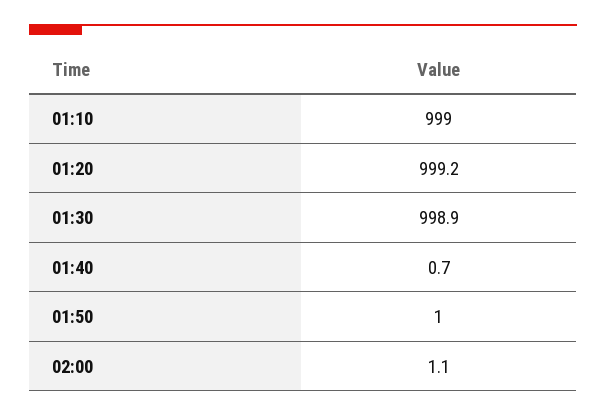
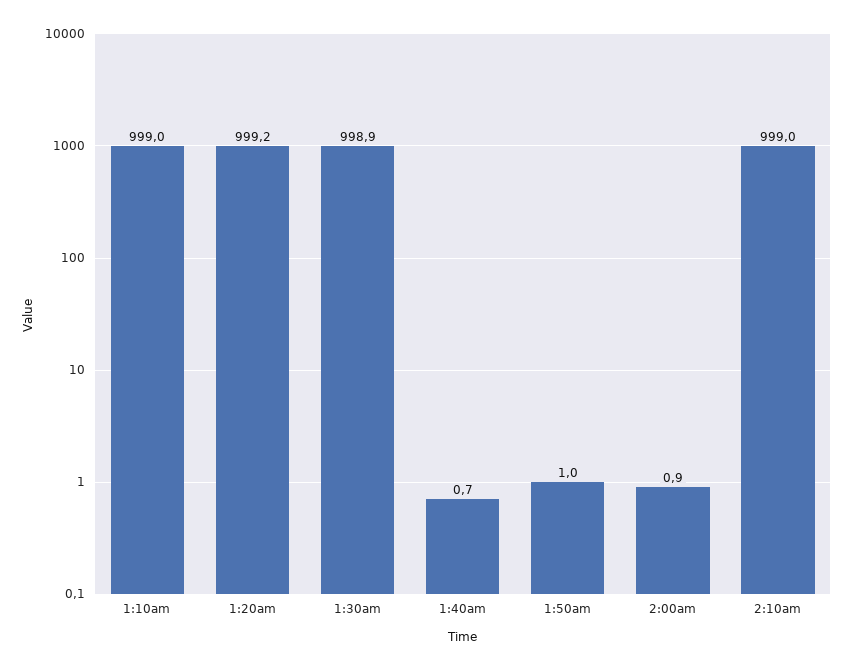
02:00: 1.1 -> 0.9
2:10am: none -> 999

